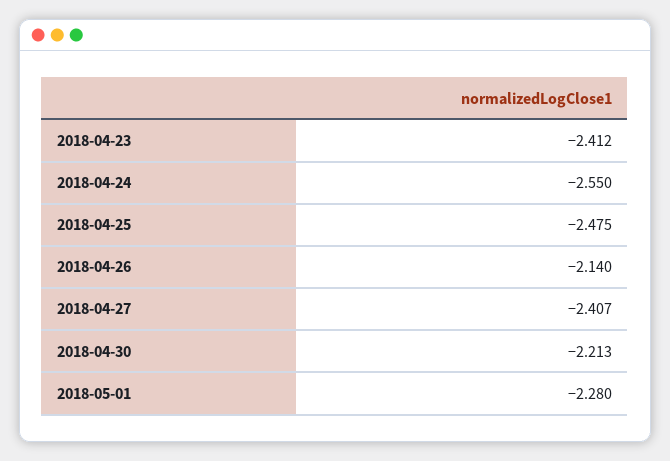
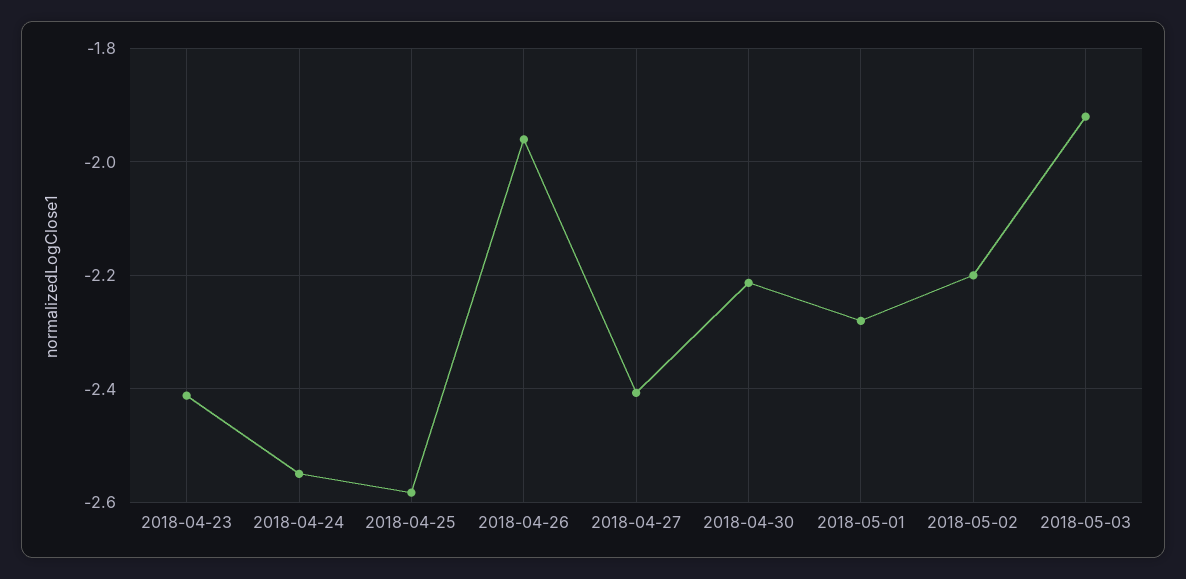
2018-04-25: -2.475 -> -2.58
2018-04-26: -2.14 -> -1.96
2018-05-02: none -> -2.2
2018-05-03: none -> -1.92

